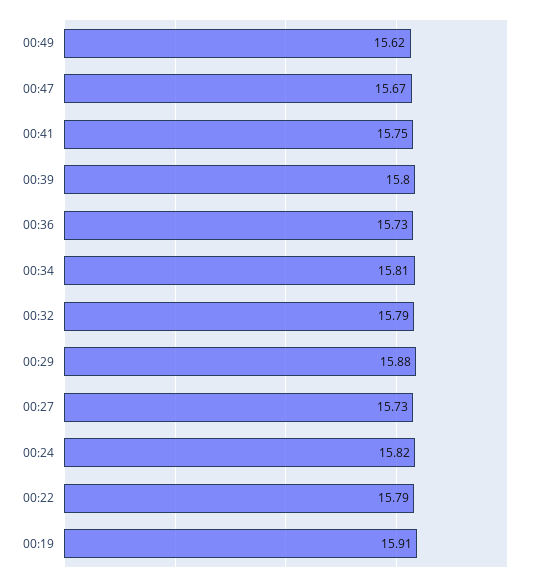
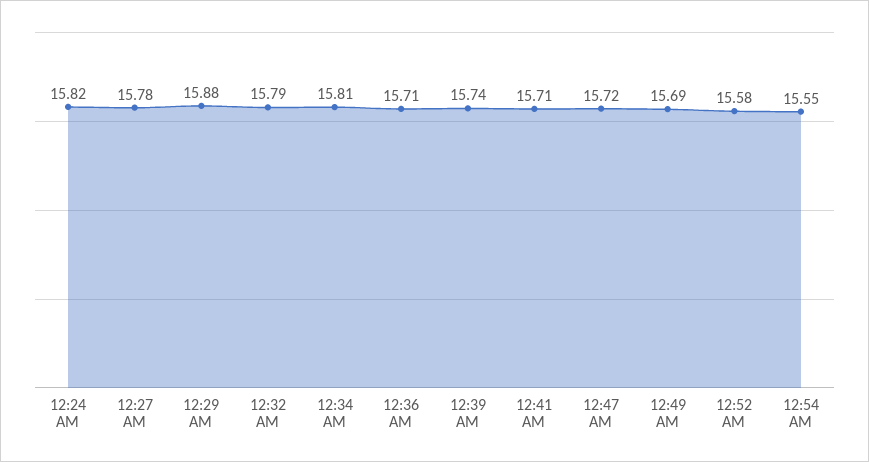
00:49: 15.62 -> 15.69
00:47: 15.67 -> 15.72
00:41: 15.75 -> 15.71
00:39: 15.8 -> 15.74
00:36: 15.73 -> 15.71
00:27: 15.73 -> 15.78
00:22: 15.79 -> none
00:19: 15.91 -> none
12:52 AM: none -> 15.58
12:54 AM: none -> 15.55

